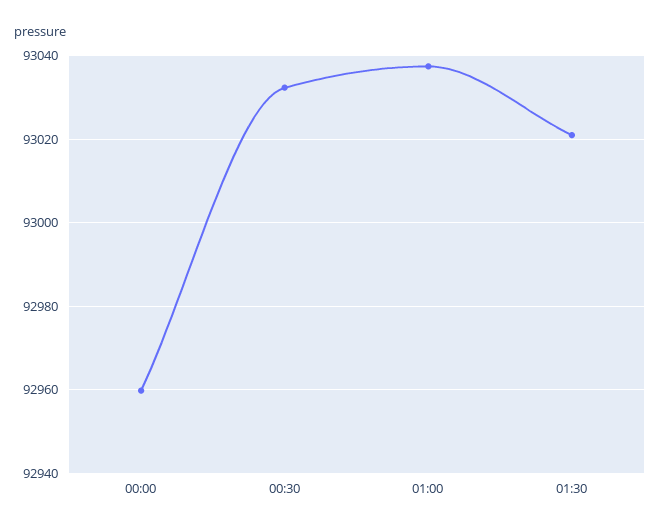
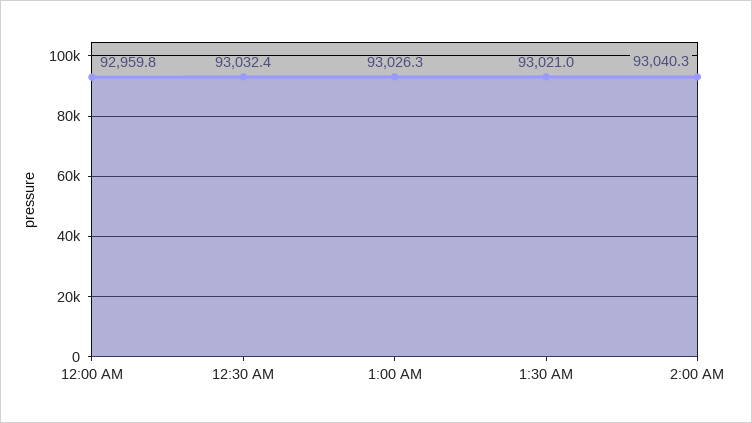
01:00: 93038 -> 93026.3
2:00 AM: none -> 93040.3

